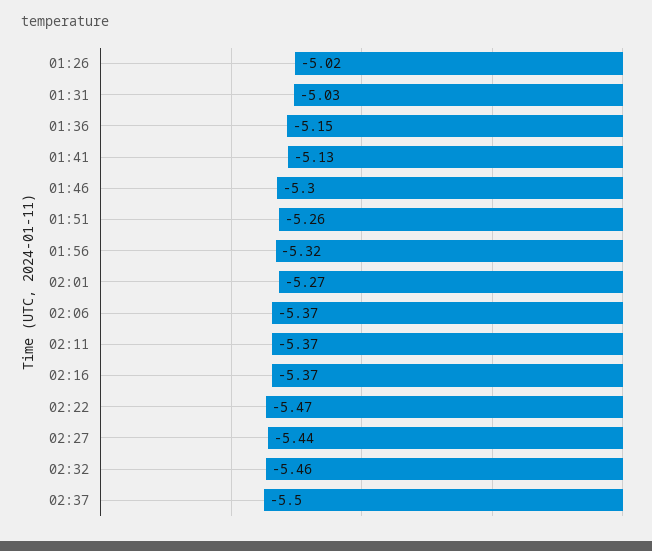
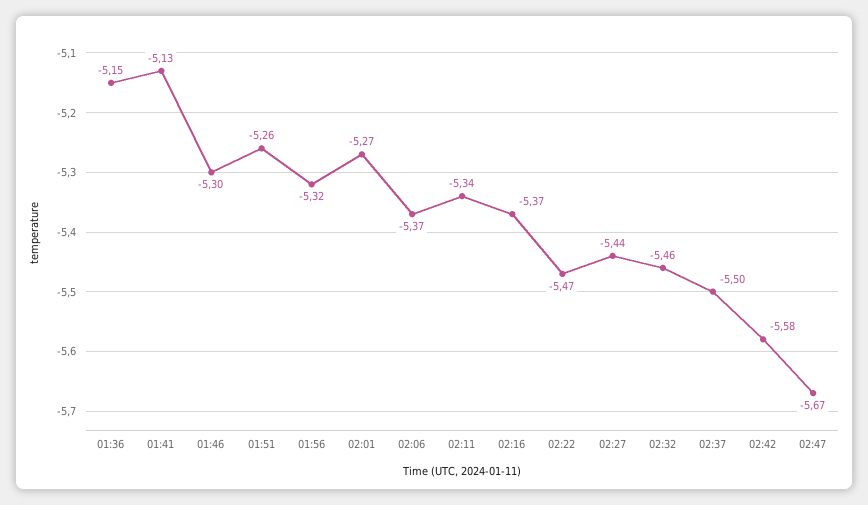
01:26: -5.02 -> none
01:31: -5.03 -> none
02:11: -5.37 -> -5.34
02:42: none -> -5.58
02:47: none -> -5.67

